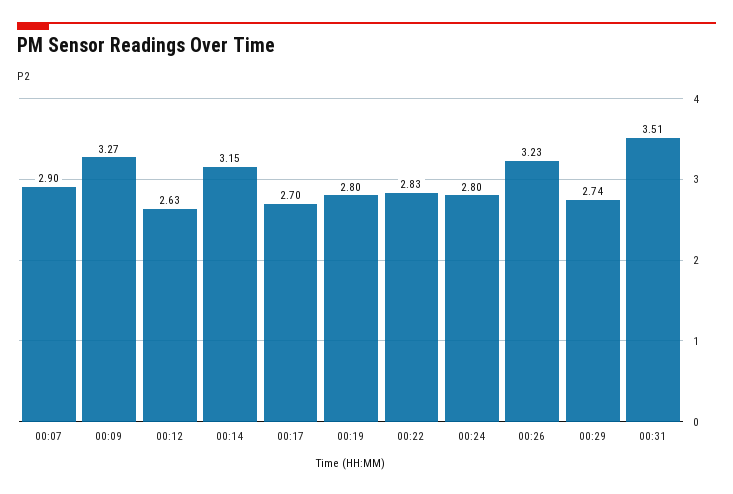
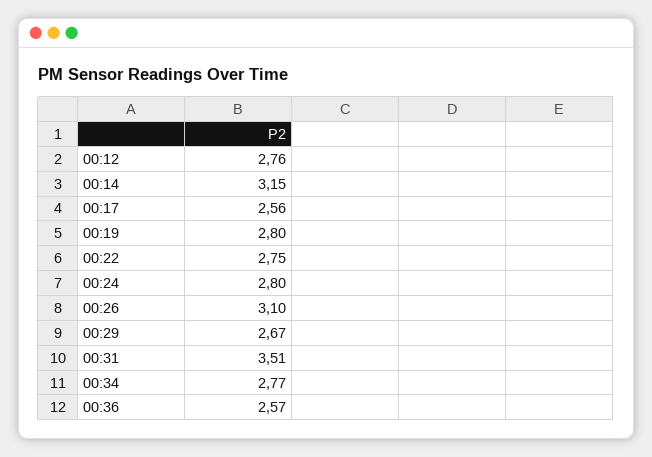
00:07: 2.9 -> none
00:09: 3.27 -> none
00:12: 2.63 -> 2.76
00:17: 2.7 -> 2.56
00:22: 2.83 -> 2.75
00:26: 3.23 -> 3.1
00:29: 2.74 -> 2.67
00:34: none -> 2.77
00:36: none -> 2.57

